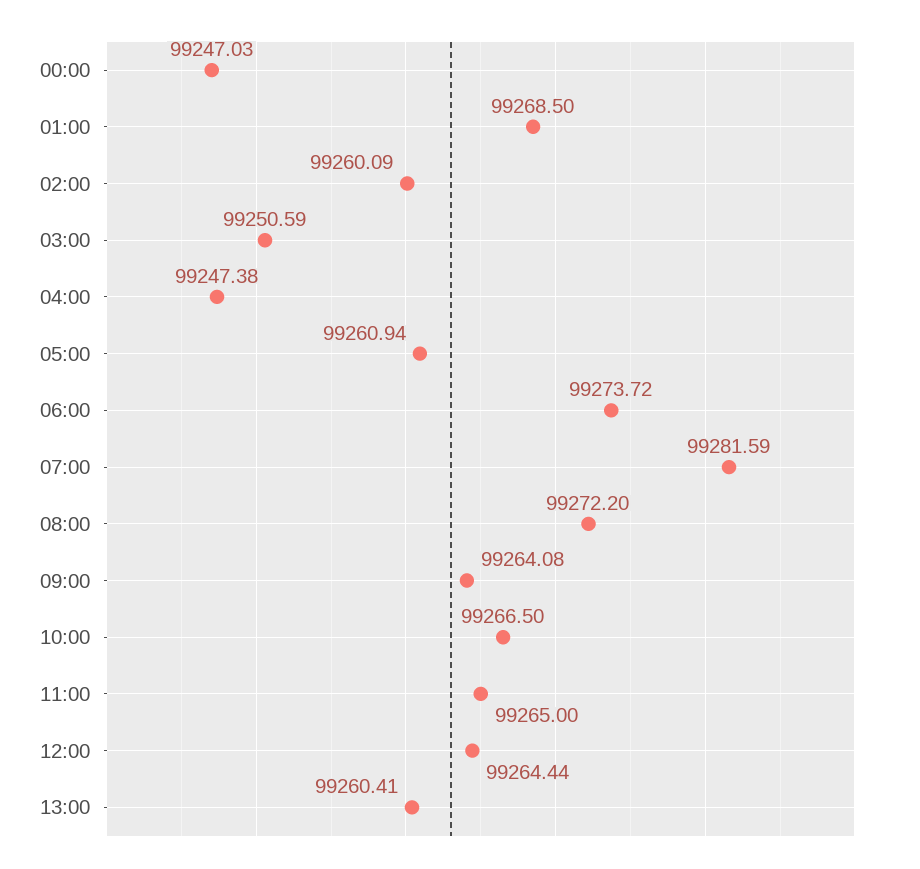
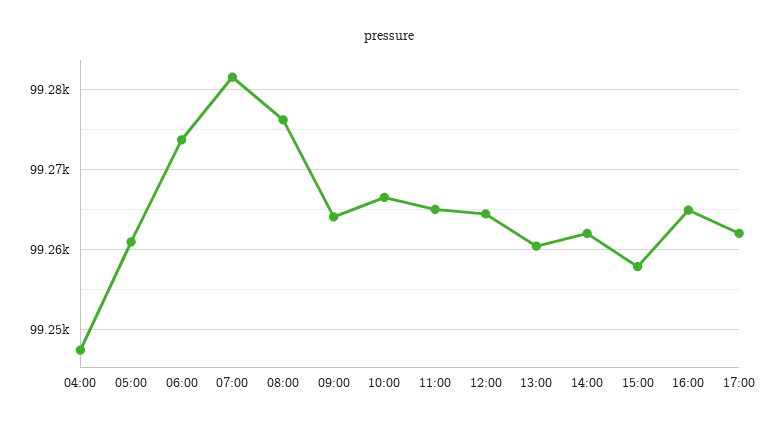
00:00: 99247.03 -> none
01:00: 99268.5 -> none
02:00: 99260.09 -> none
03:00: 99250.59 -> none
08:00: 99272.2 -> 99276
14:00: none -> 99262
15:00: none -> 99258
16:00: none -> 99265
17:00: none -> 99262

